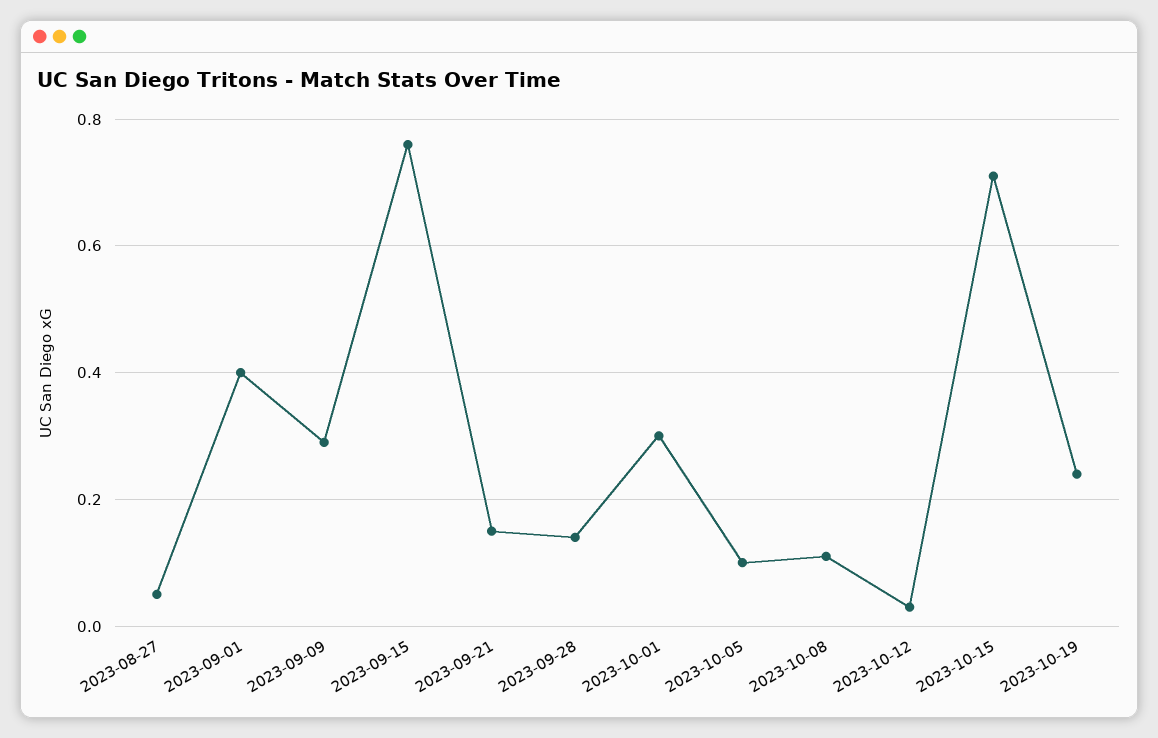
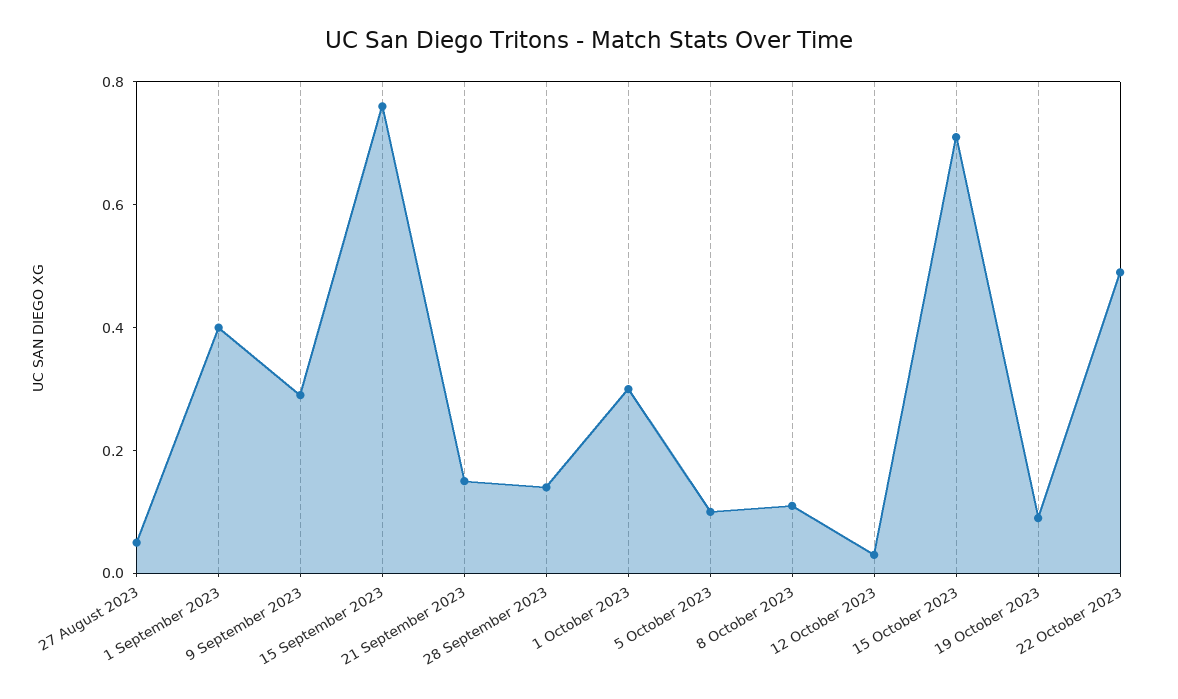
2023-10-19: 0.25 -> 0.1
22 October 2023: none -> 0.5

